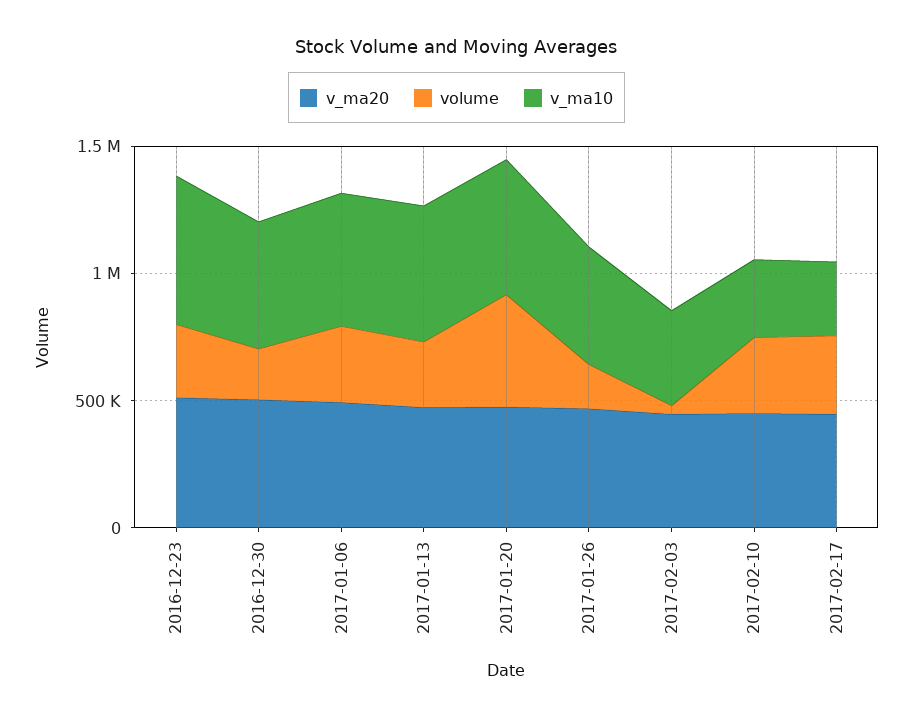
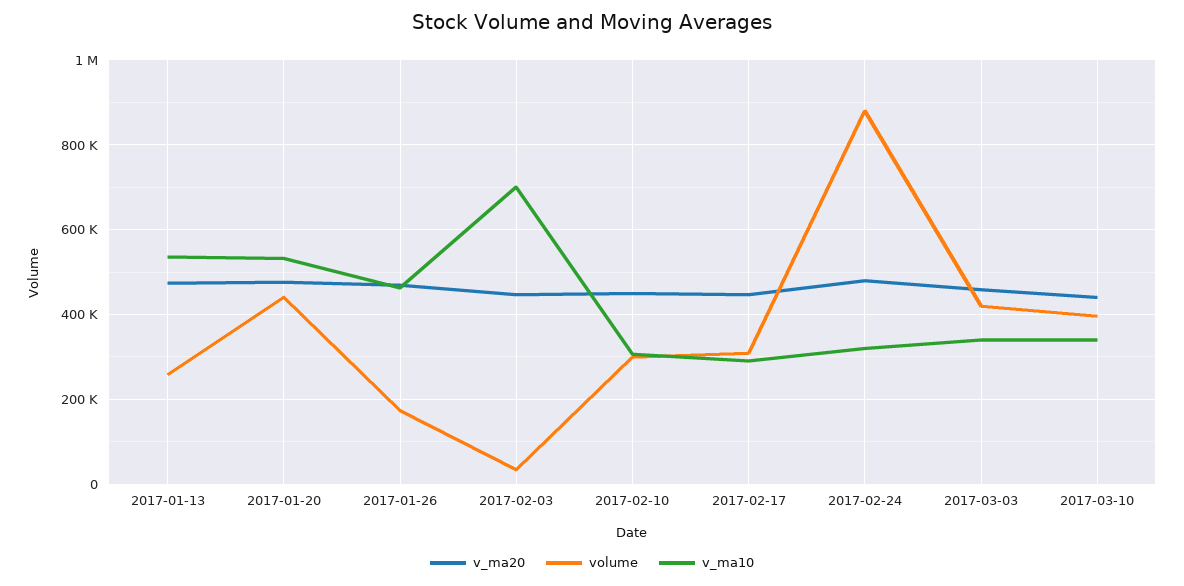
v_ma20, 2016-12-23: 500000 -> none
volume, 2016-12-23: 300000 -> none
v_ma10, 2016-12-23: 600000 -> none
v_ma20, 2016-12-30: 500000 -> none
volume, 2016-12-30: 200000 -> none
v_ma10, 2016-12-30: 500000 -> none
v_ma20, 2017-01-06: 500000 -> none
volume, 2017-01-06: 300000 -> none
v_ma10, 2017-01-06: 500000 -> none
v_ma10, 2017-02-03: 400000 -> 700000
v_ma20, 2017-02-24: none -> 480000
volume, 2017-02-24: none -> 880000
v_ma10, 2017-02-24: none -> 320000
v_ma20, 2017-03-03: none -> 460000
volume, 2017-03-03: none -> 420000
v_ma10, 2017-03-03: none -> 340000
v_ma20, 2017-03-10: none -> 440000
volume, 2017-03-10: none -> 400000
v_ma10, 2017-03-10: none -> 340000

